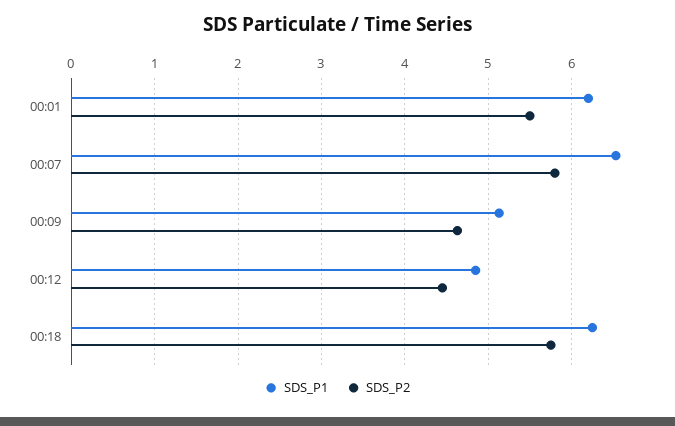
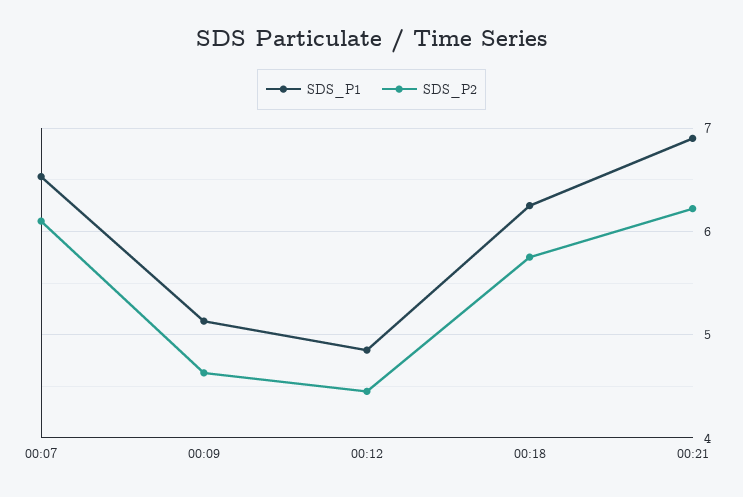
SDS_P1, 00:01: 6.2 -> none
SDS_P2, 00:01: 5.5 -> none
SDS_P2, 00:07: 5.8 -> 6.1
SDS_P1, 00:21: none -> 6.9
SDS_P2, 00:21: none -> 6.2

